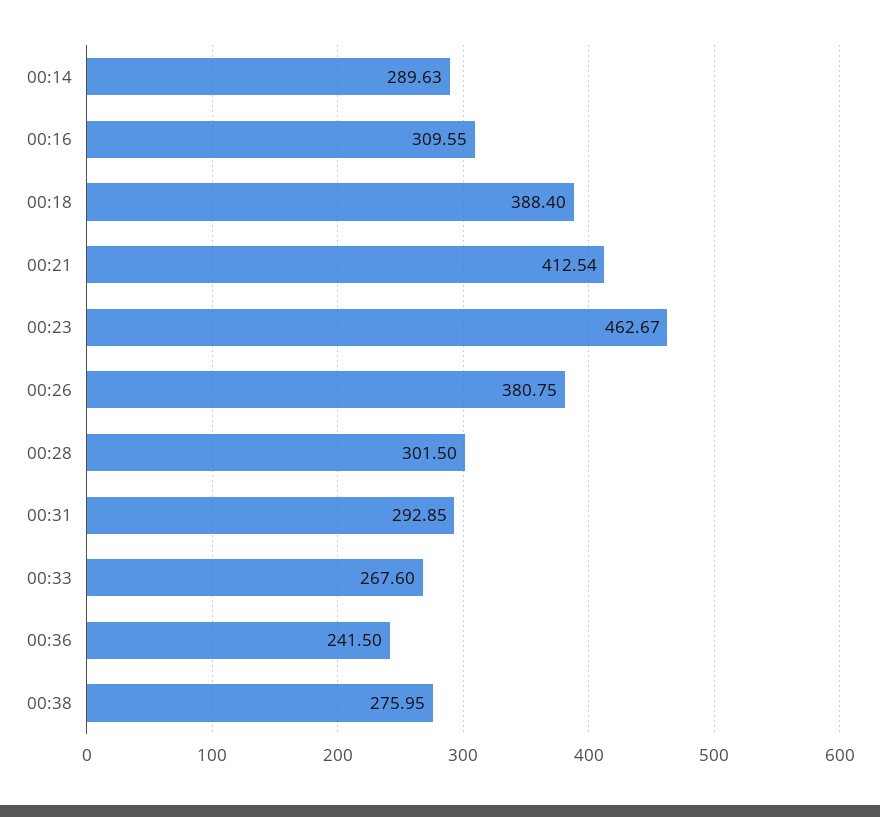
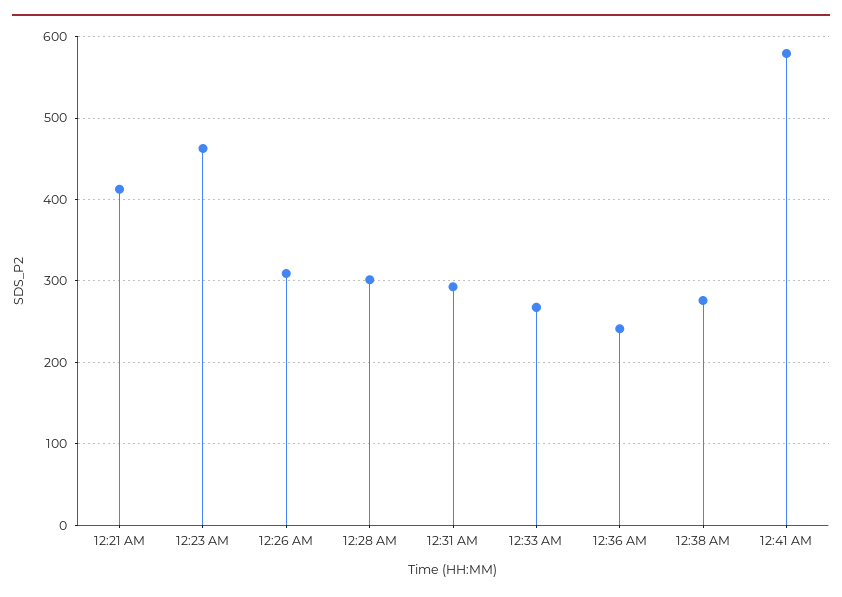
00:14: 289.63 -> none
00:16: 309.55 -> none
00:18: 388.4 -> none
00:26: 380.75 -> 310
12:41 AM: none -> 580

